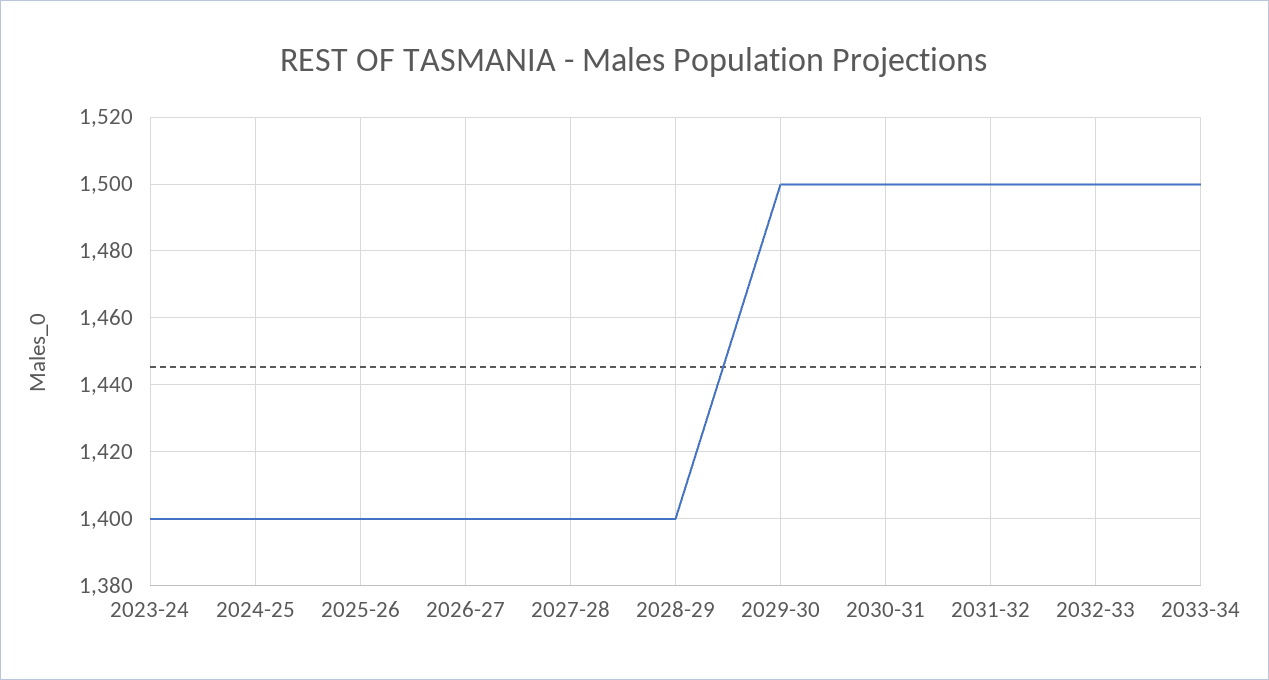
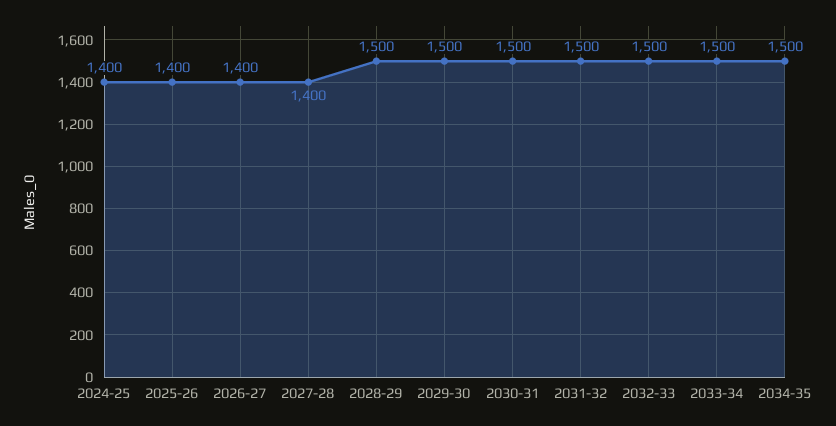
2023-24: 1400 -> none
2028-29: 1400 -> 1500
2034-35: none -> 1500

